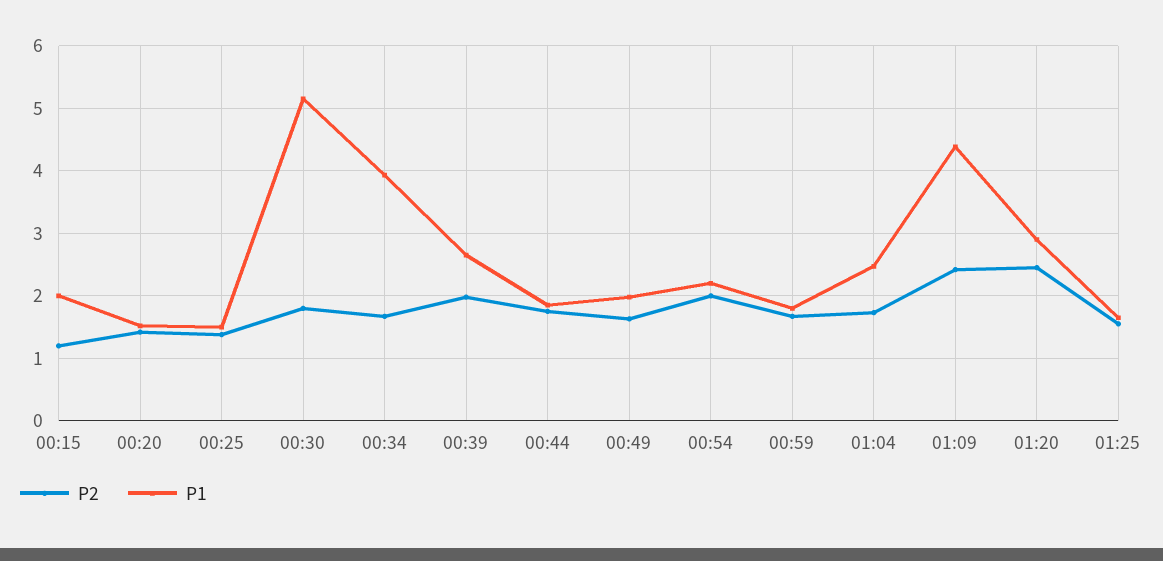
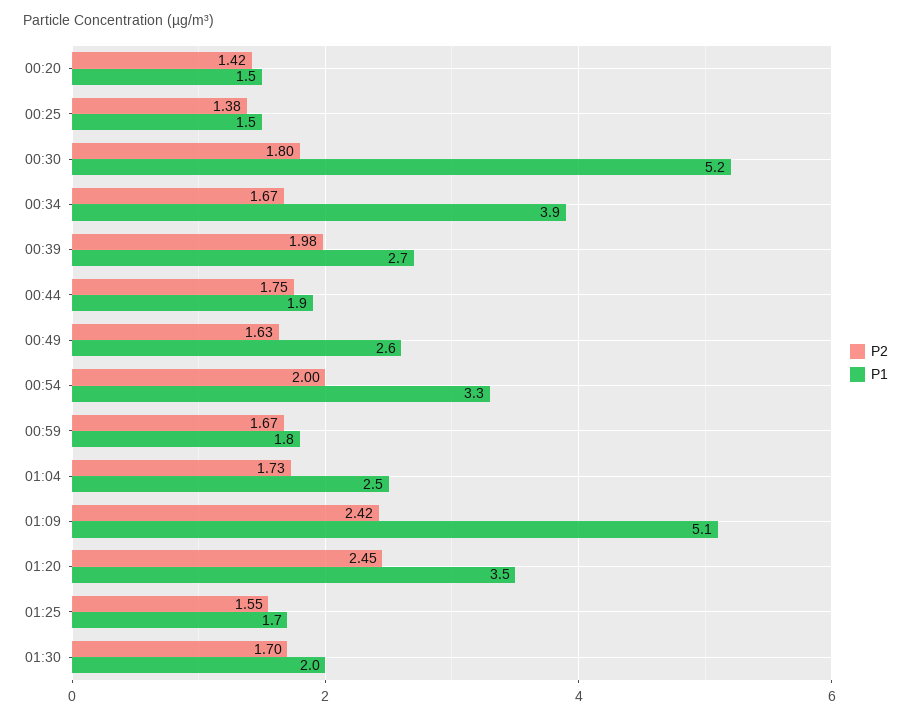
P2, 00:15: 1.2 -> none
P1, 00:15: 2 -> none
P1, 00:49: 2 -> 2.6
P1, 00:54: 2.2 -> 3.3
P1, 01:09: 4.4 -> 5.1
P1, 01:20: 2.9 -> 3.5
P2, 01:30: none -> 1.7
P1, 01:30: none -> 2

